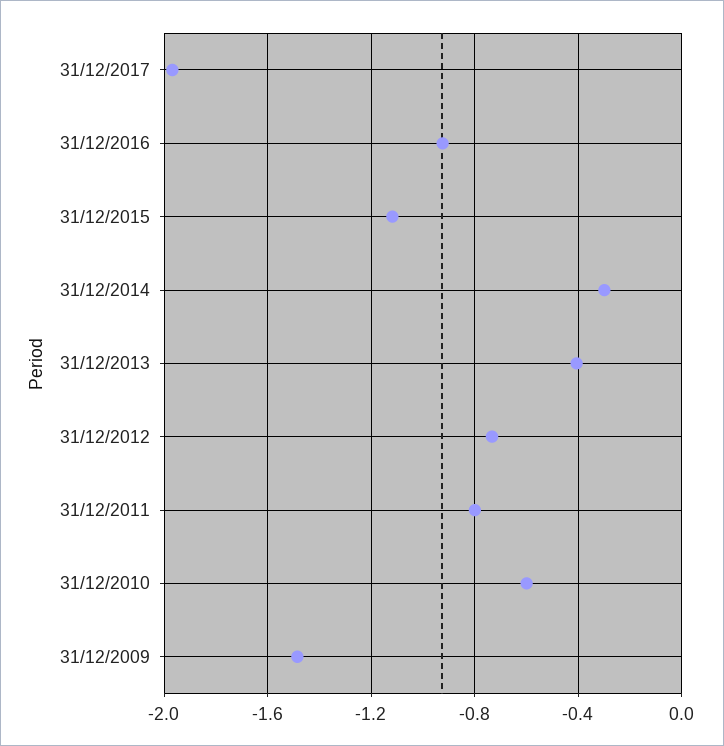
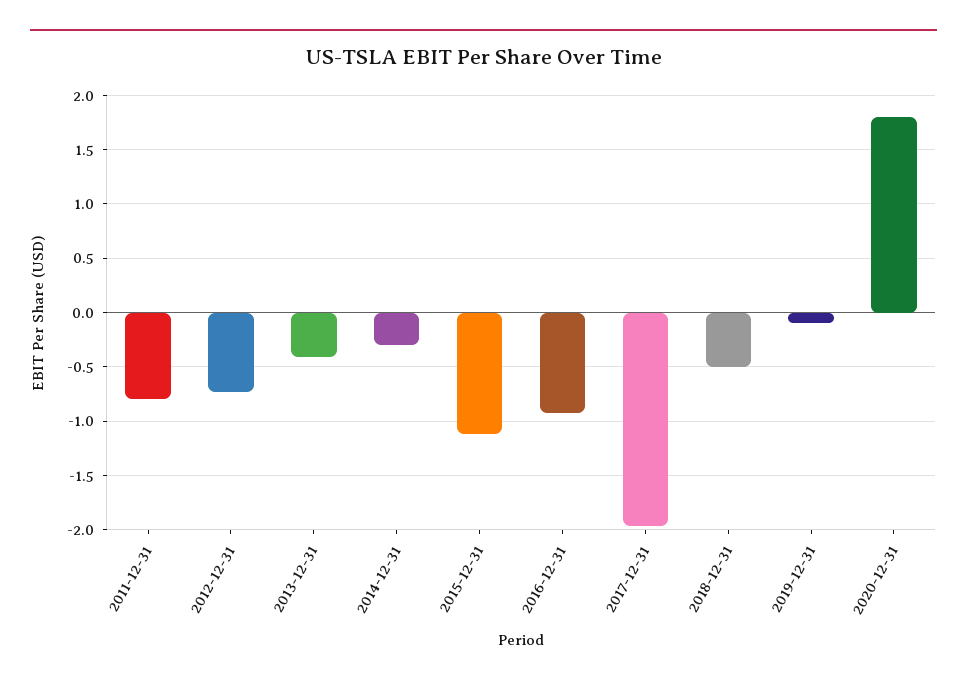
31/12/2010: -0.6 -> none
31/12/2009: -1.5 -> none
2018-12-31: none -> -0.5
2019-12-31: none -> -0.1
2020-12-31: none -> 1.8

